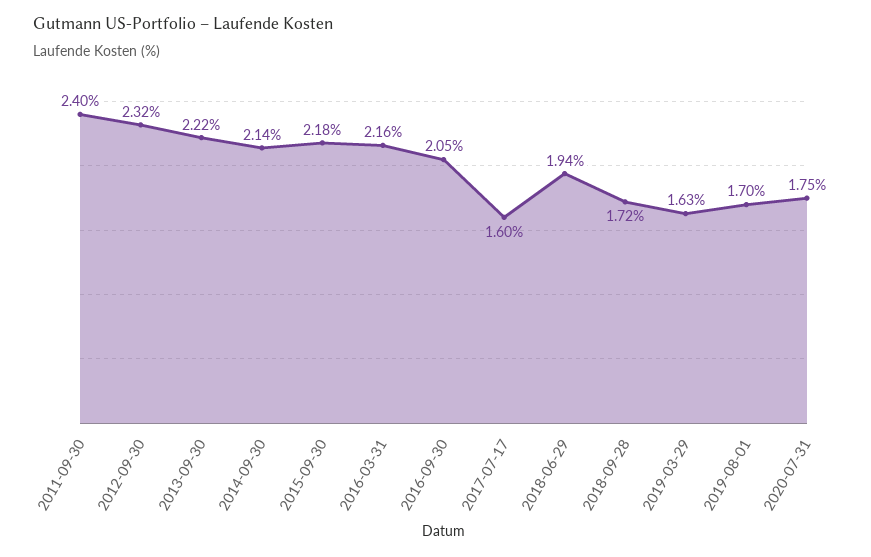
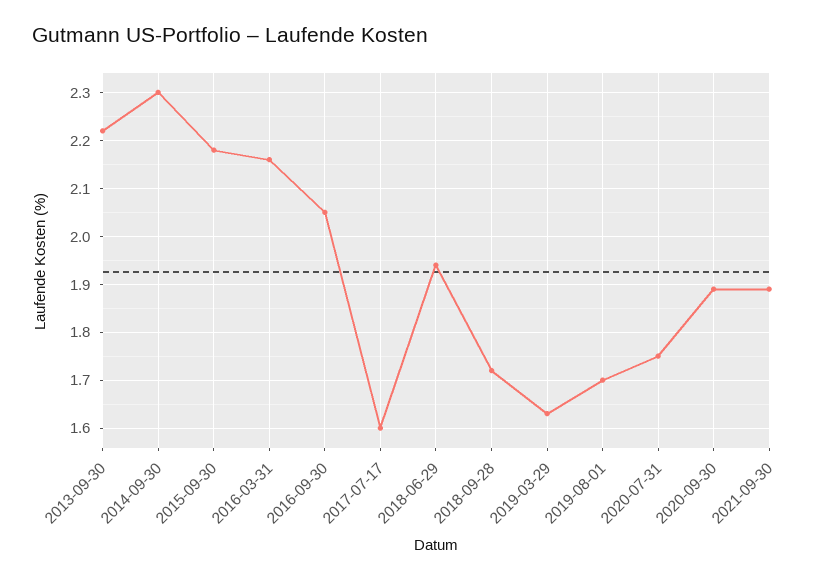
2011-09-30: 2.4 -> none
2012-09-30: 2.32 -> none
2014-09-30: 2.14 -> 2.3
2020-09-30: none -> 1.9
2021-09-30: none -> 1.9

